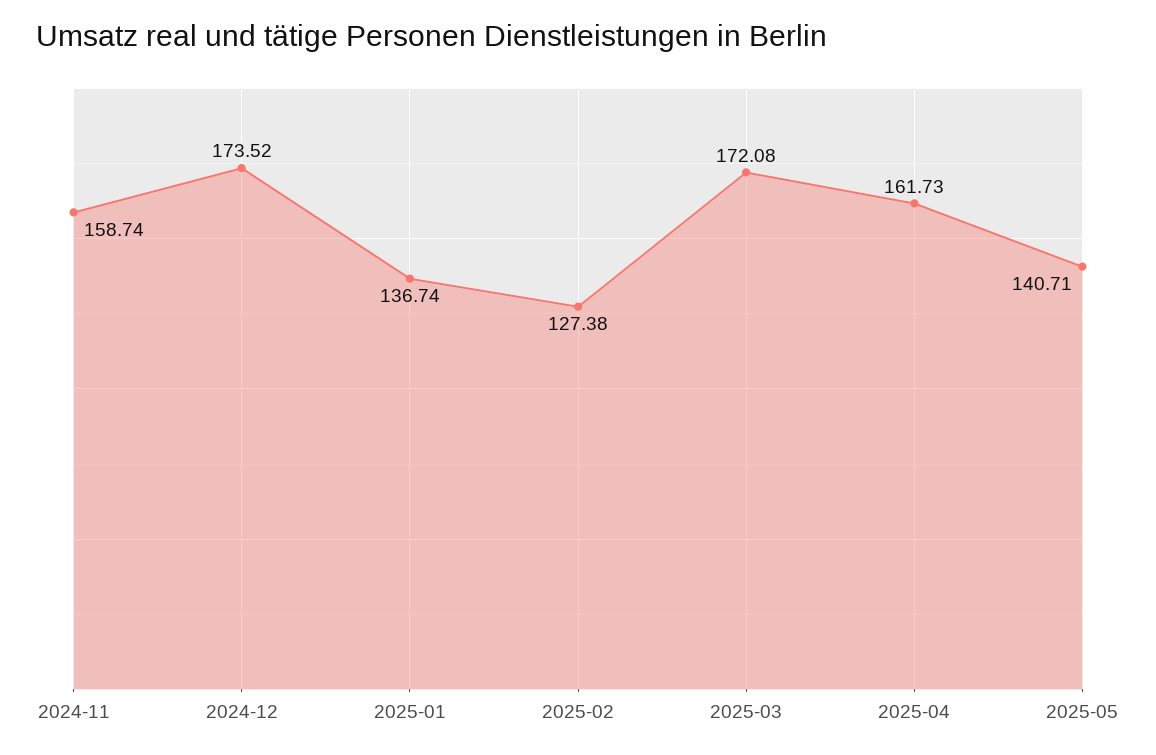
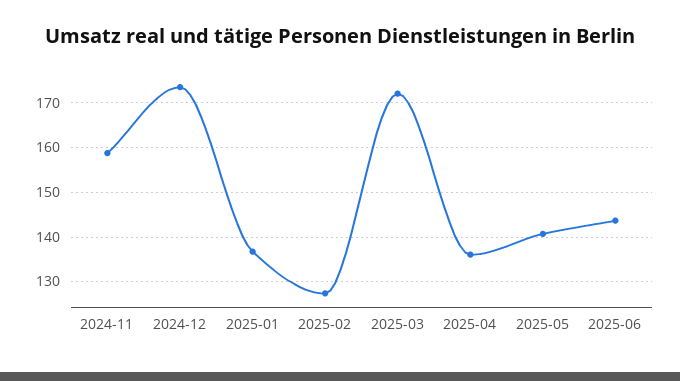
2025-04: 161.73 -> 136
2025-06: none -> 144

